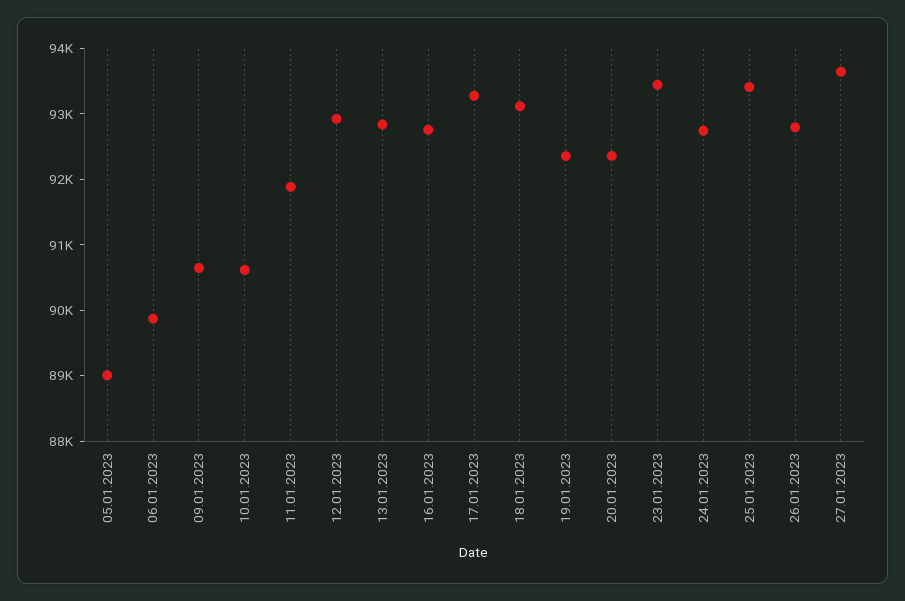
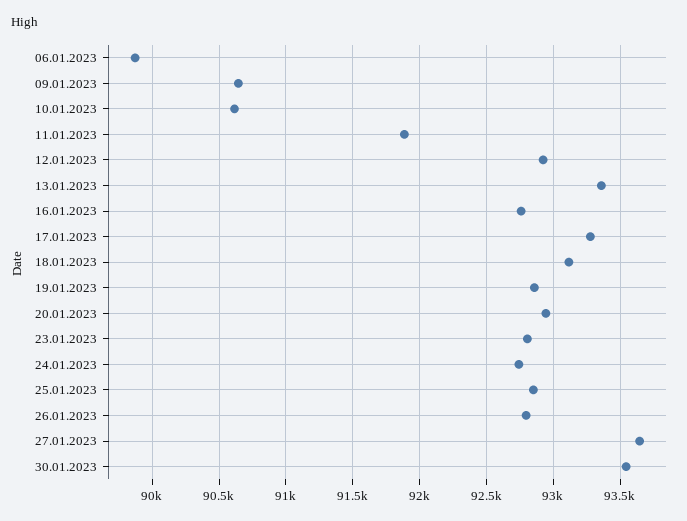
05.01.2023: 89000 -> none
13.01.2023: 92800 -> 93350
19.01.2023: 92400 -> 92850
20.01.2023: 92400 -> 92950
23.01.2023: 93400 -> 92800
25.01.2023: 93400 -> 92850
30.01.2023: none -> 93550

